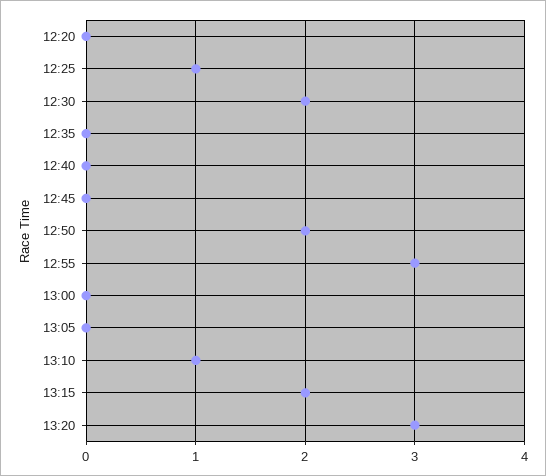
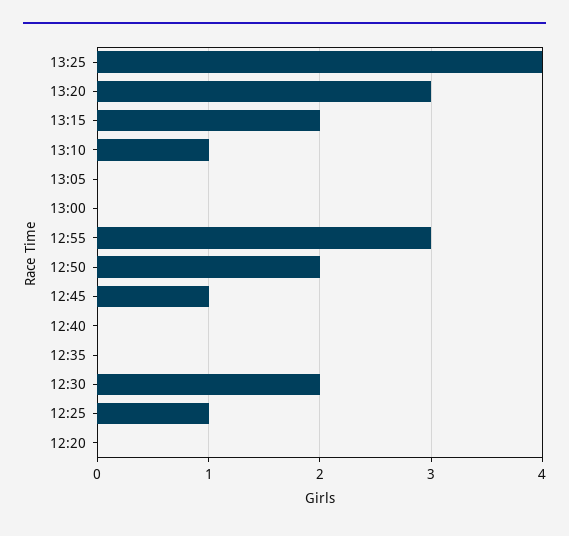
12:45: 0 -> 1
13:25: none -> 4

